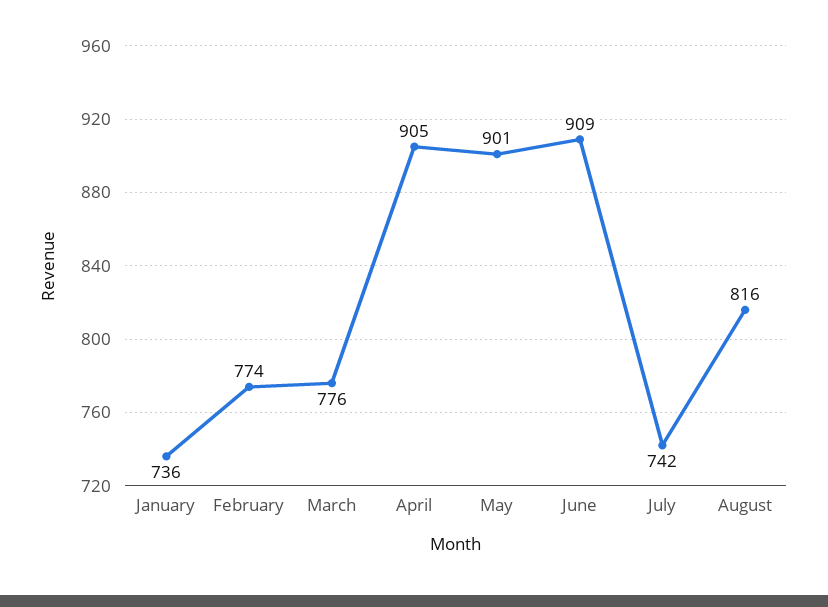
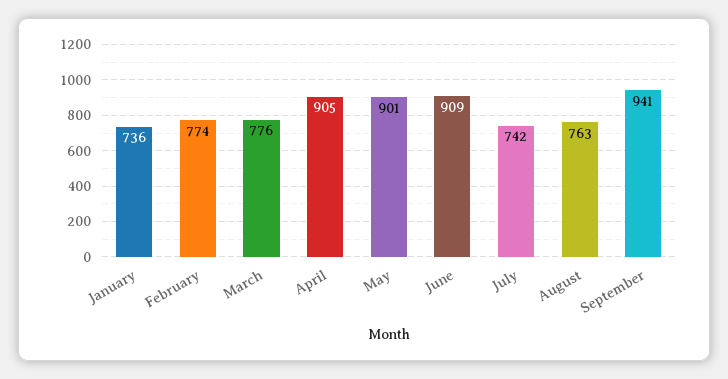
August: 816 -> 763
September: none -> 941

